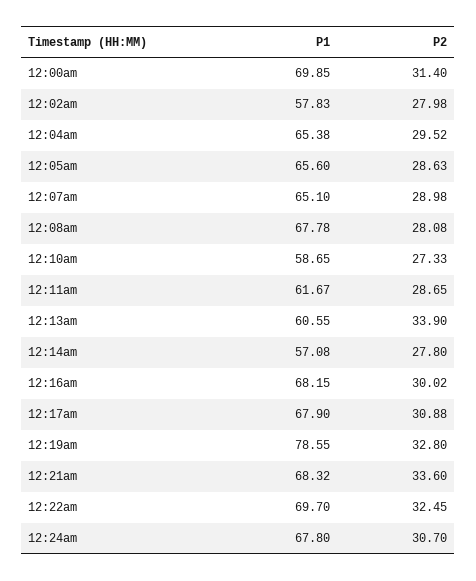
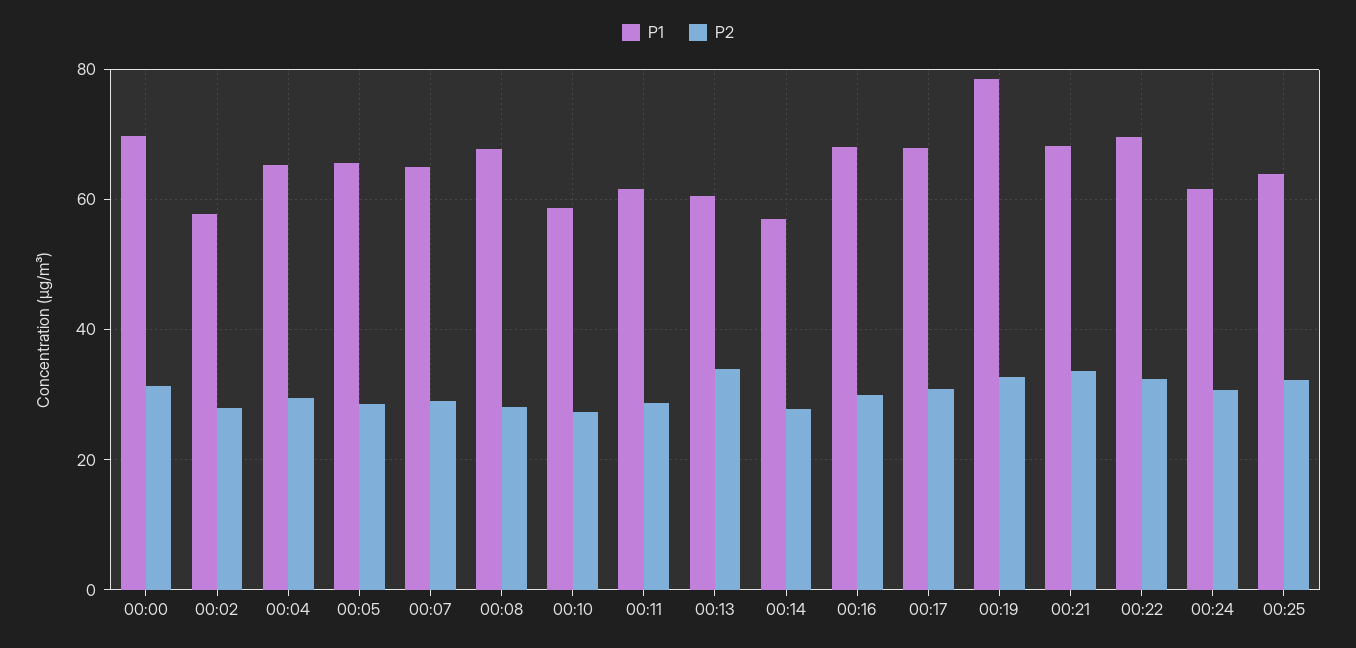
P1, 12:24am: 67.8 -> 62
P1, 00:25: none -> 64
P2, 00:25: none -> 32

